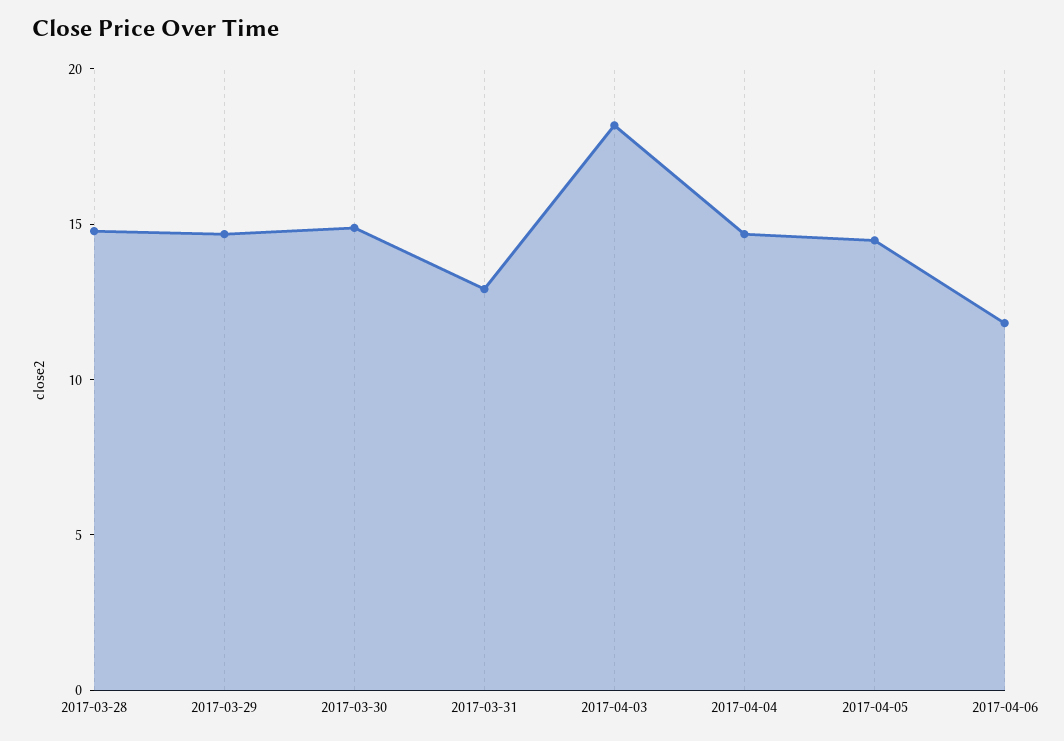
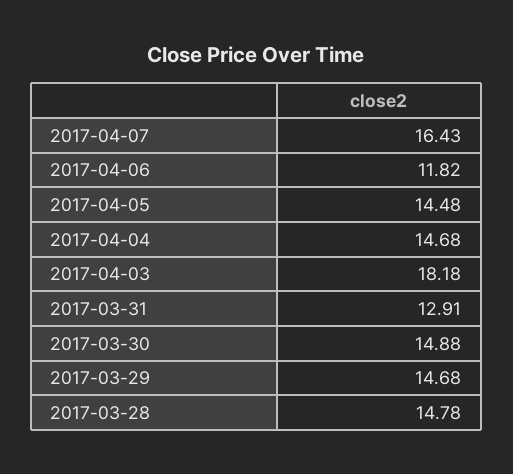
2017-04-07: none -> 16.43

